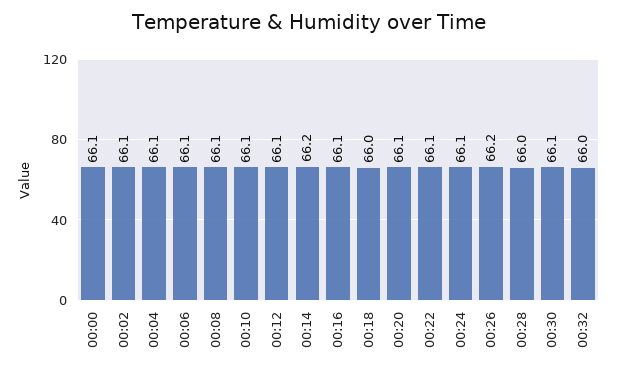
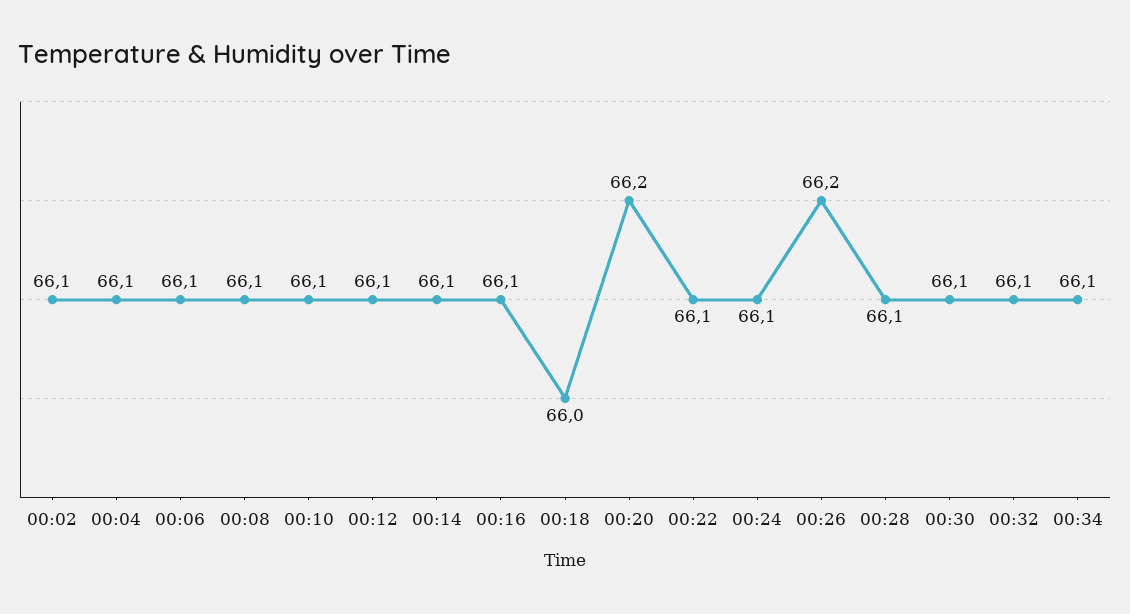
00:00: 66.1 -> none
00:14: 66.2 -> 66.1
00:20: 66.1 -> 66.2
00:28: 66 -> 66.1
00:32: 66 -> 66.1
00:34: none -> 66.1

